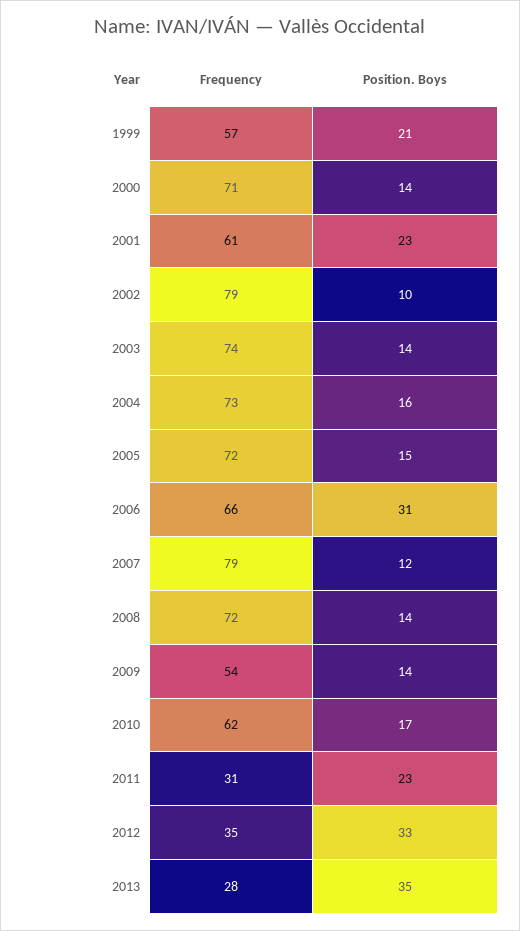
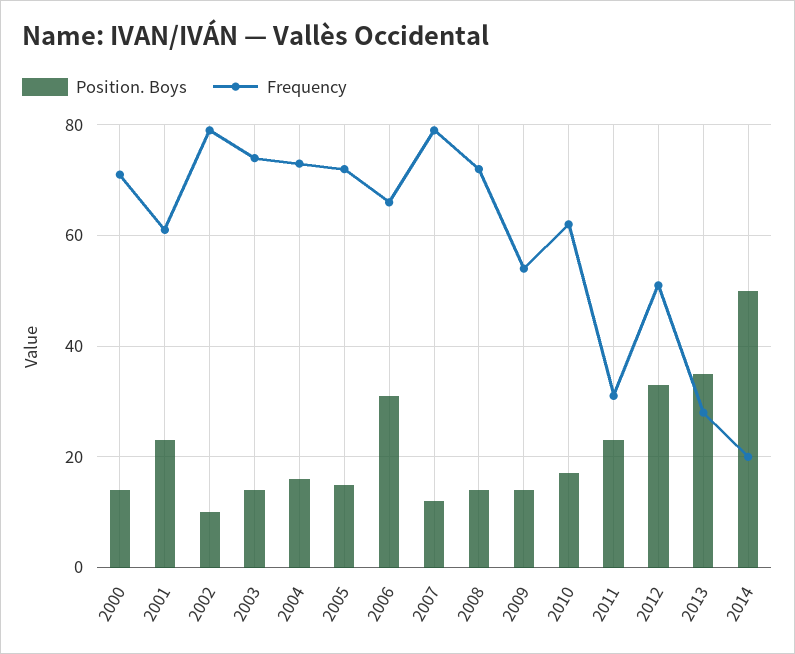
Frequency, 1999: 57 -> none
Position. Boys, 1999: 21 -> none
Frequency, 2012: 35 -> 50
Position. Boys, 2014: none -> 50
Frequency, 2014: none -> 20

